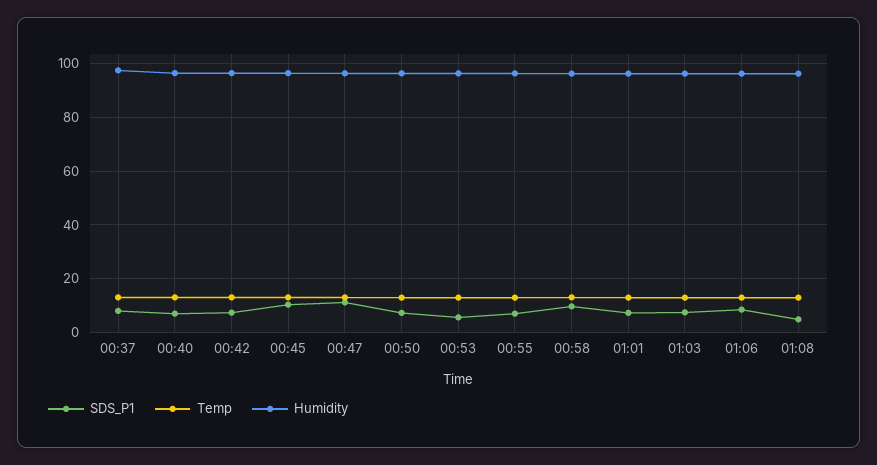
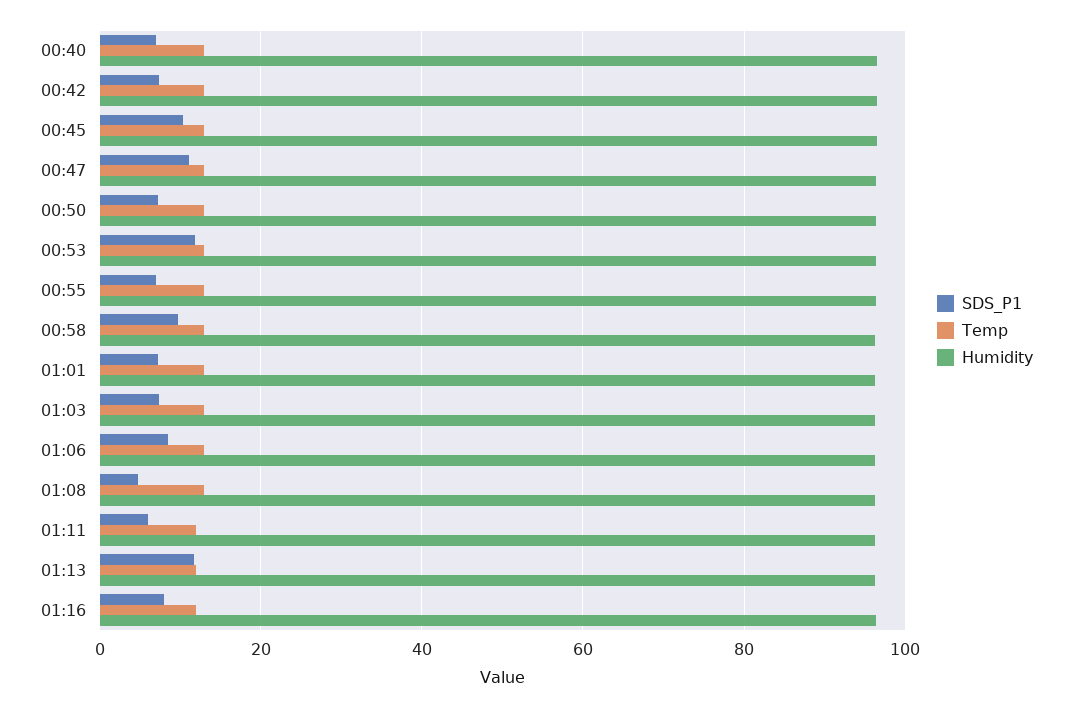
SDS_P1, 00:37: 7.5 -> none
Temp, 00:37: 12.5 -> none
Humidity, 00:37: 97.5 -> none
SDS_P1, 00:53: 5 -> 12
SDS_P1, 01:11: none -> 6
Temp, 01:11: none -> 12
Humidity, 01:11: none -> 96
SDS_P1, 01:13: none -> 12
Temp, 01:13: none -> 12
Humidity, 01:13: none -> 96
SDS_P1, 01:16: none -> 8
Temp, 01:16: none -> 12
Humidity, 01:16: none -> 96

